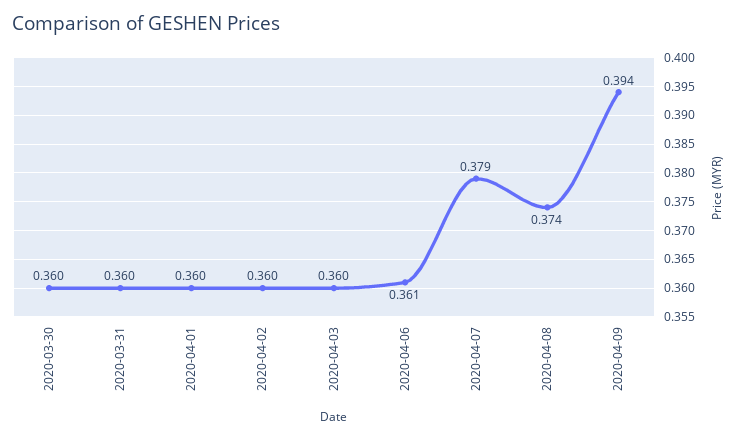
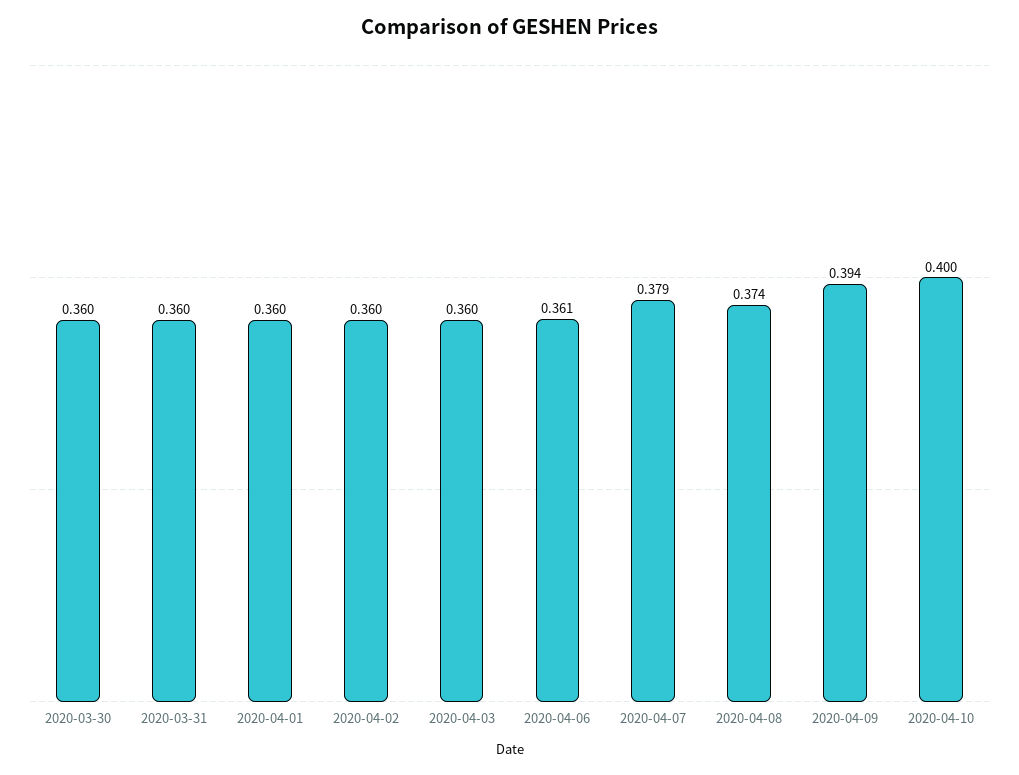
2020-04-10: none -> 0.4

